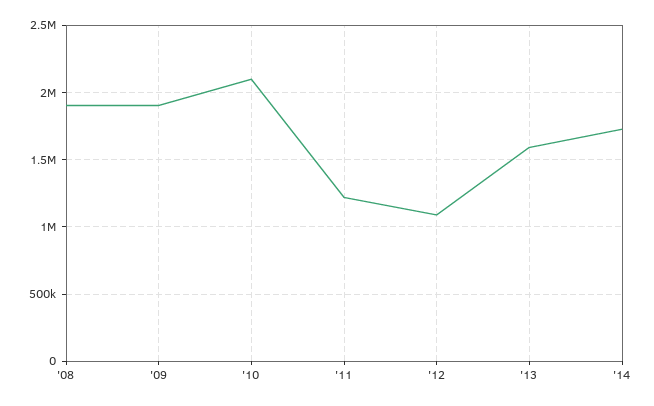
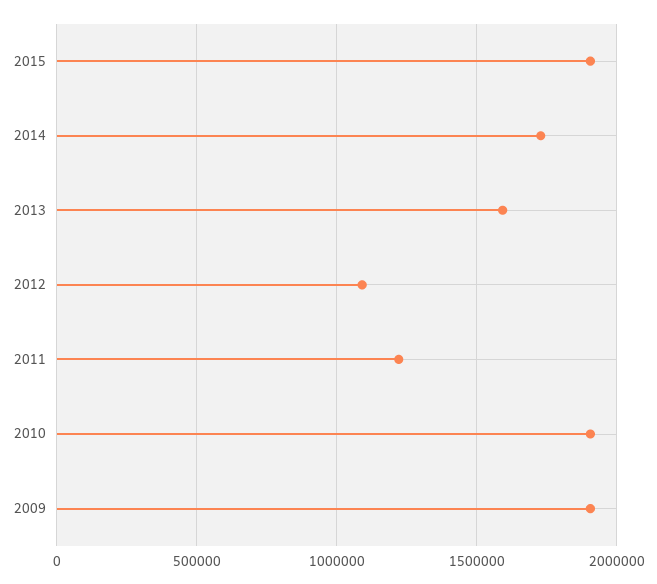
'08: 1900000 -> none
'10: 2100000 -> 1900000
2015: none -> 1900000

